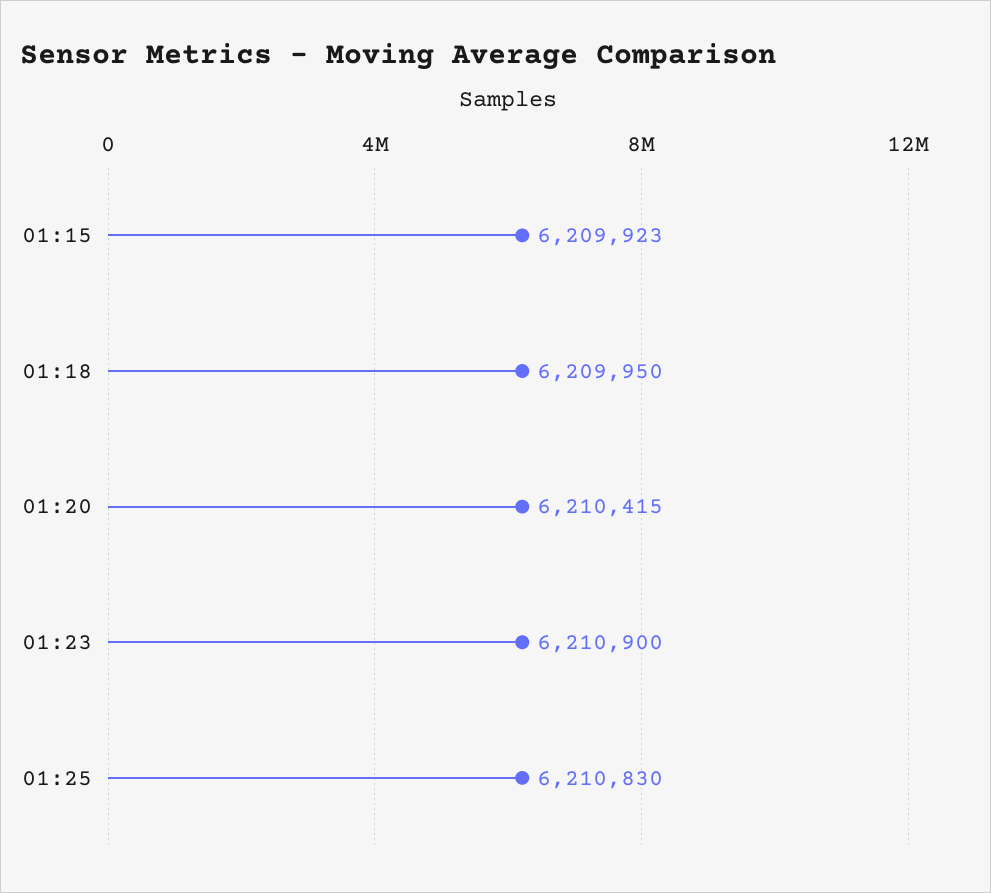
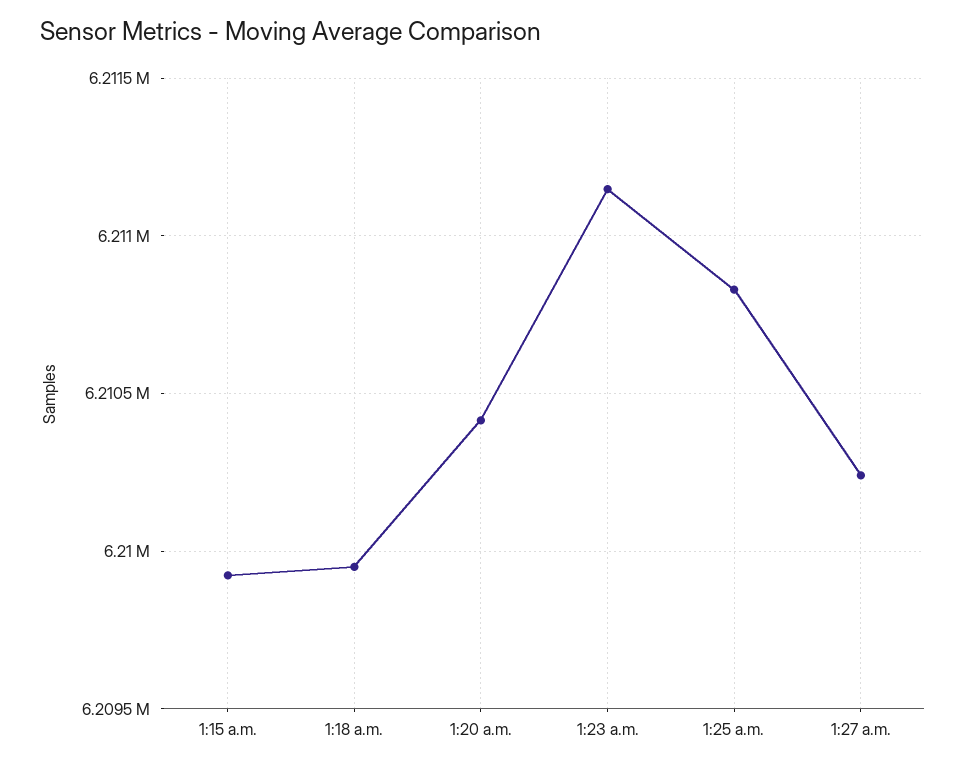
01:23: 6210900 -> 6211150
1:27 a.m.: none -> 6210250

